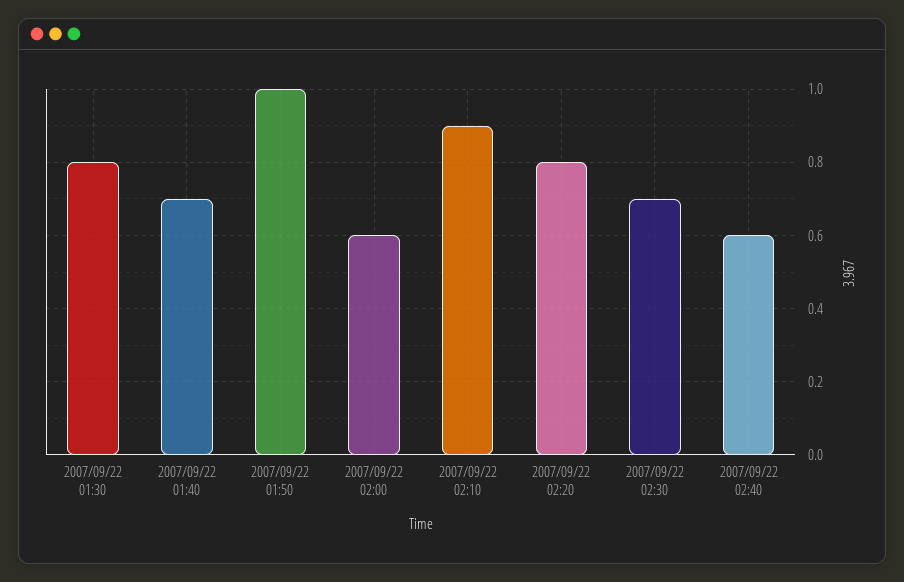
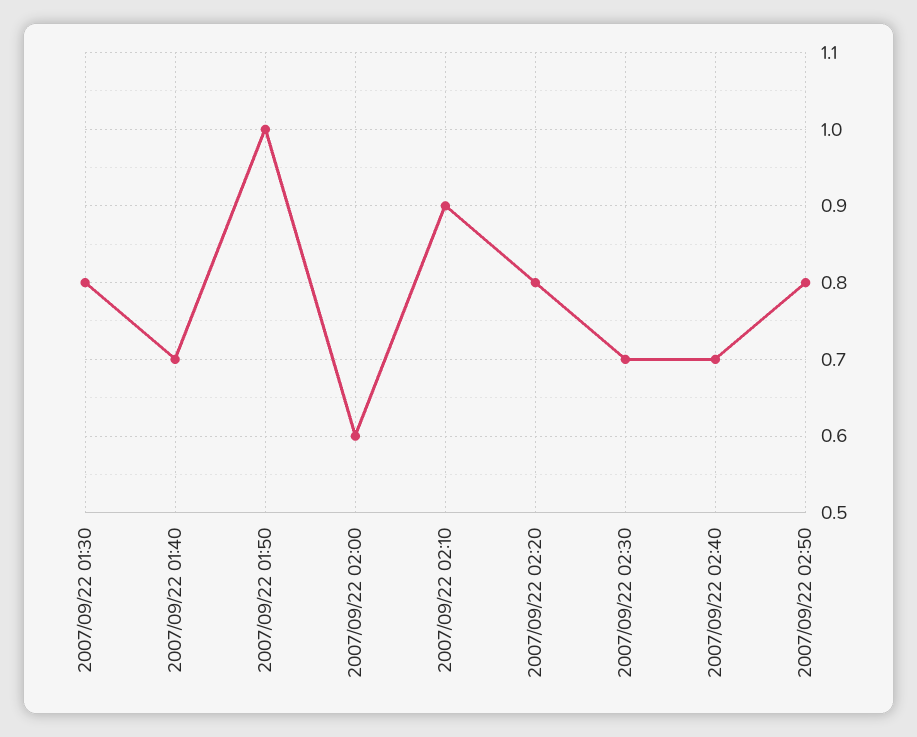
2007/09/22 02:40: 0.6 -> 0.7
2007/09/22 02:50: none -> 0.8

